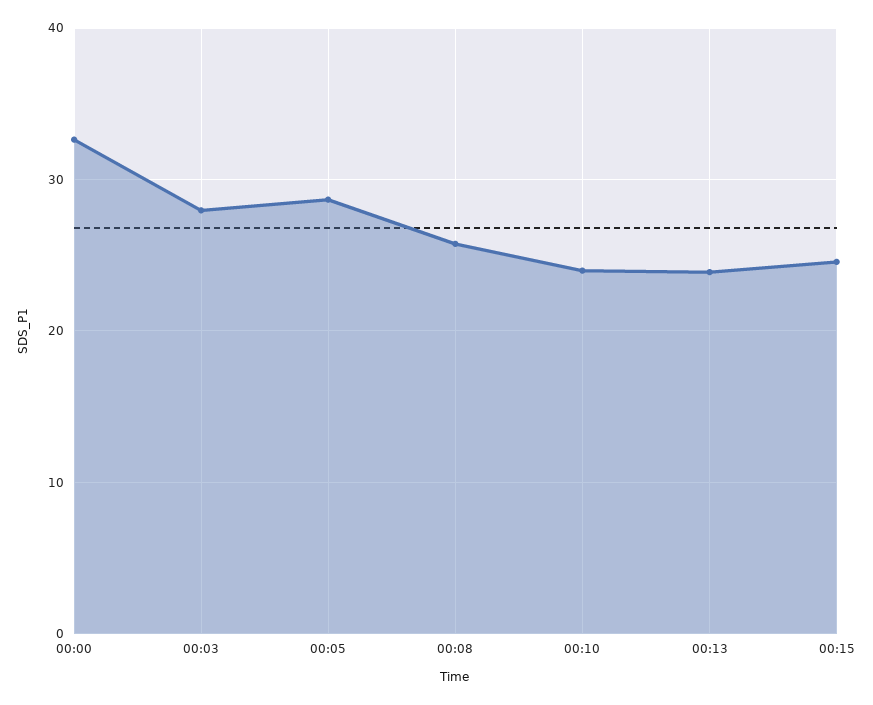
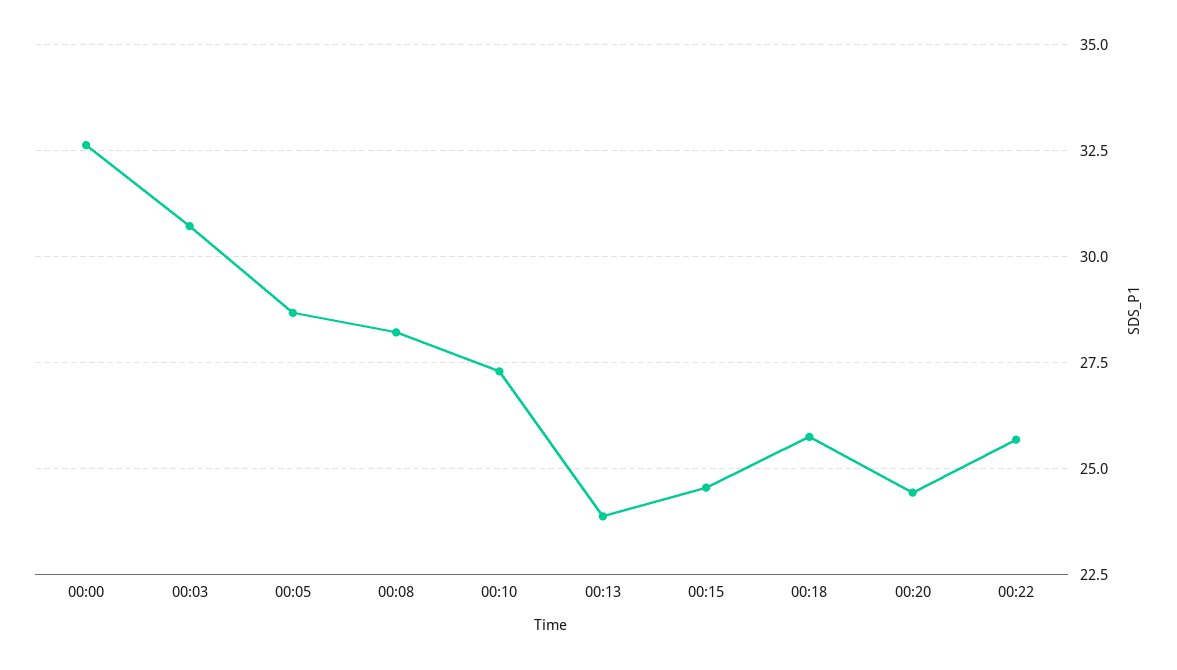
00:03: 28 -> 30.75
00:08: 26 -> 28.25
00:10: 24 -> 27.25
00:18: none -> 25.75
00:20: none -> 24.5
00:22: none -> 25.75

